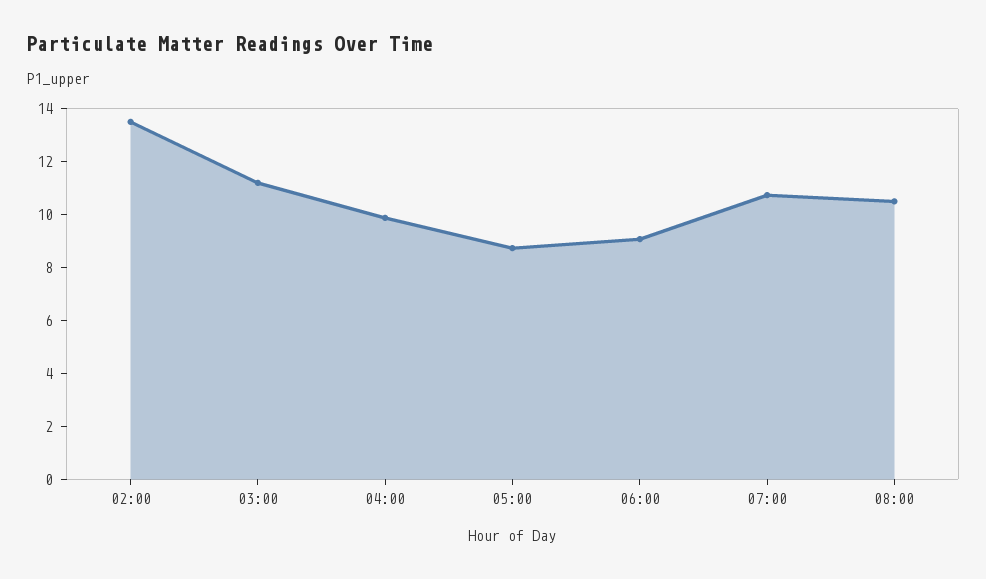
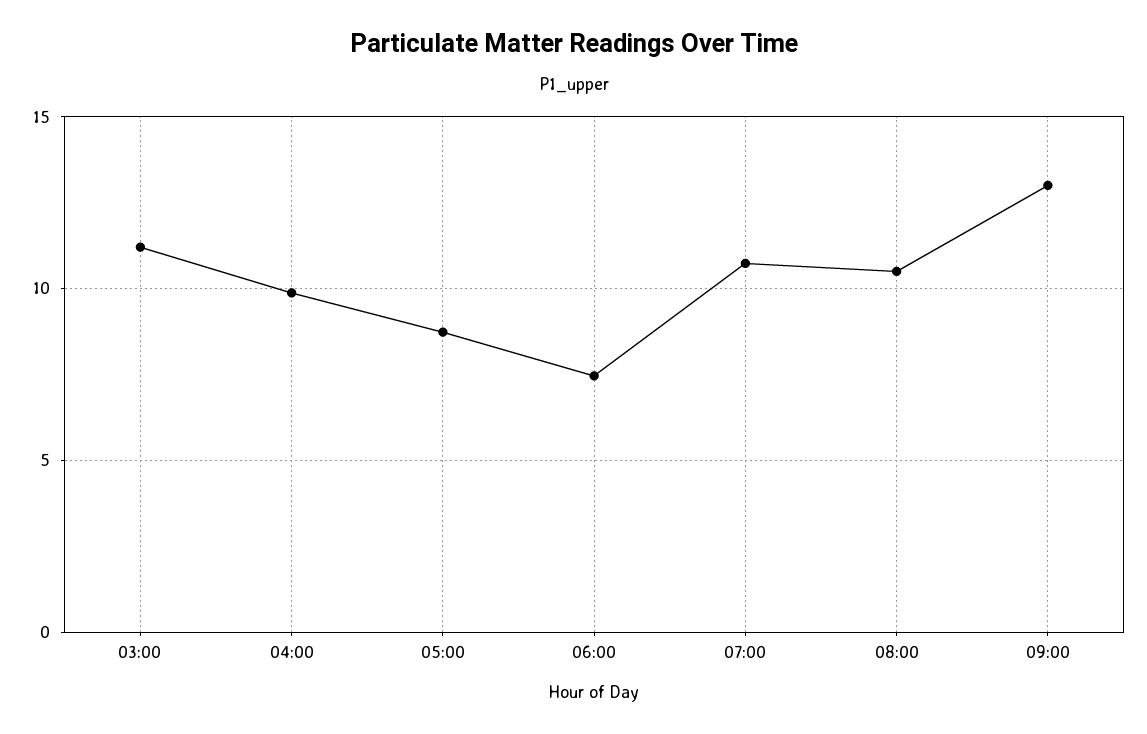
02:00: 13.5 -> none
06:00: 9 -> 7.5
09:00: none -> 13

